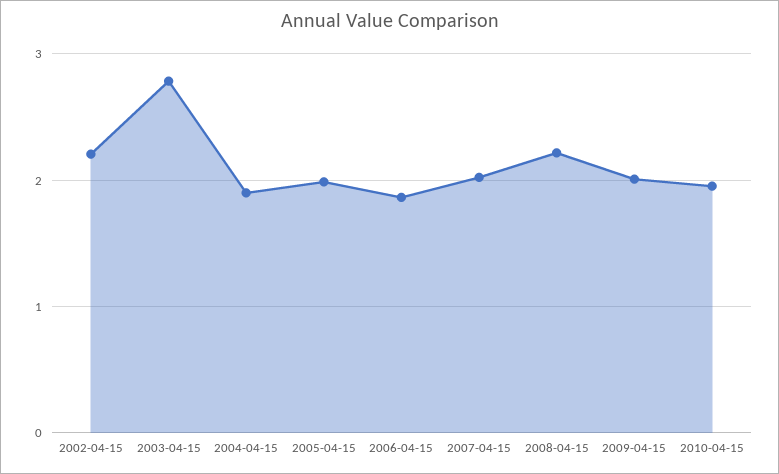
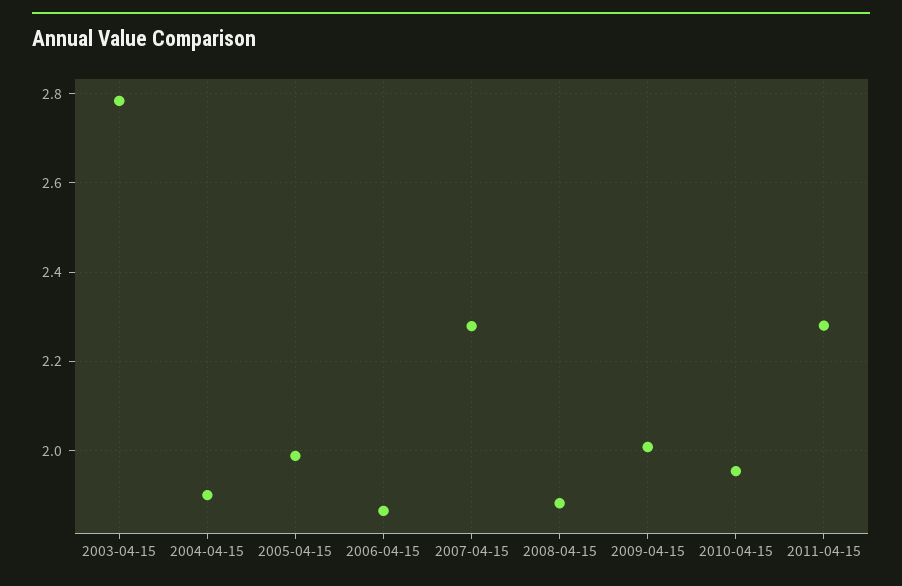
2002-04-15: 2.2 -> none
2007-04-15: 2 -> 2.28
2008-04-15: 2.2 -> 1.88
2011-04-15: none -> 2.28

